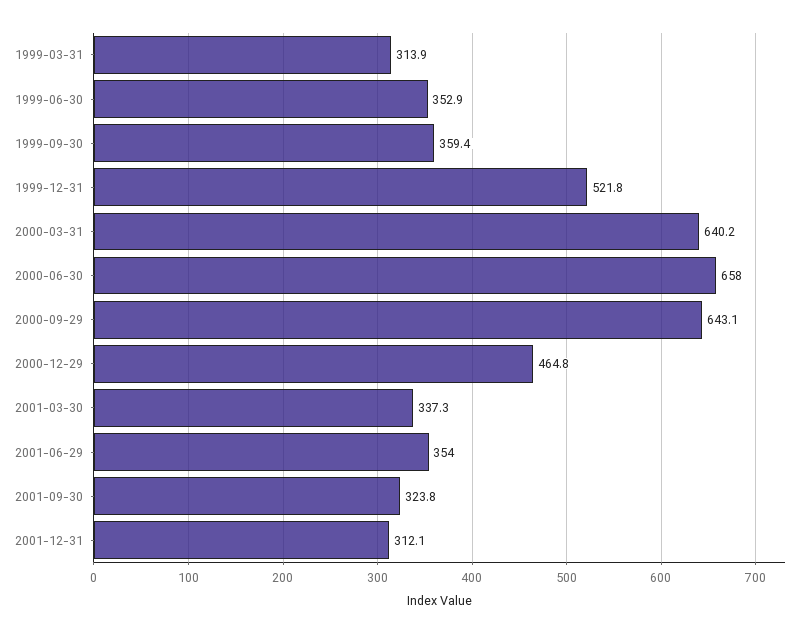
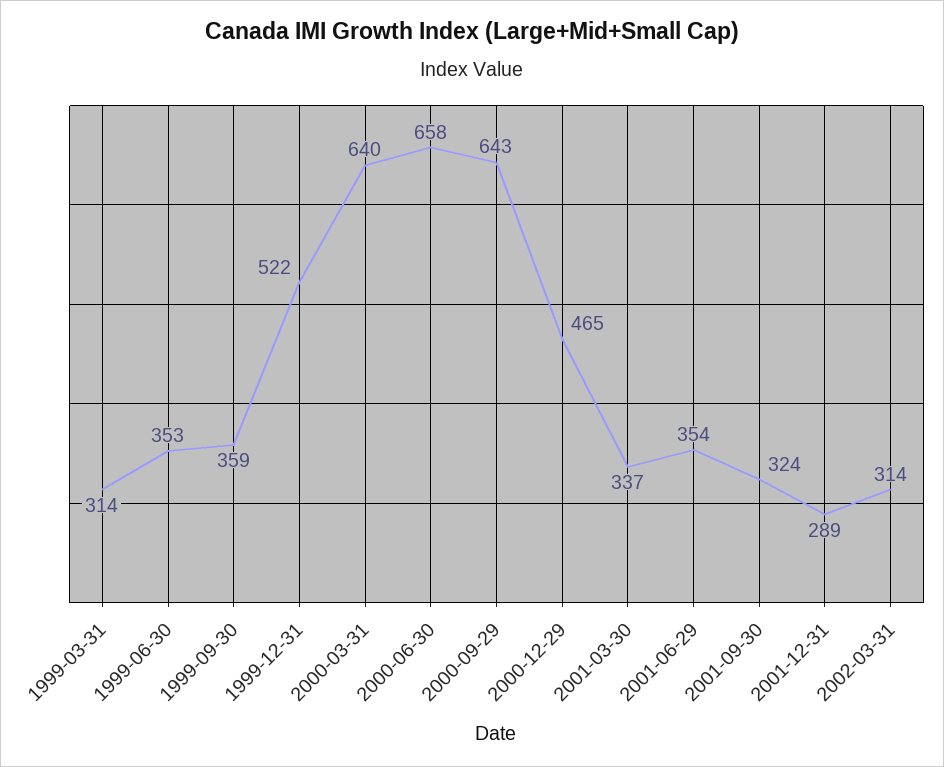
2001-12-31: 312.1 -> 289
2002-03-31: none -> 314

